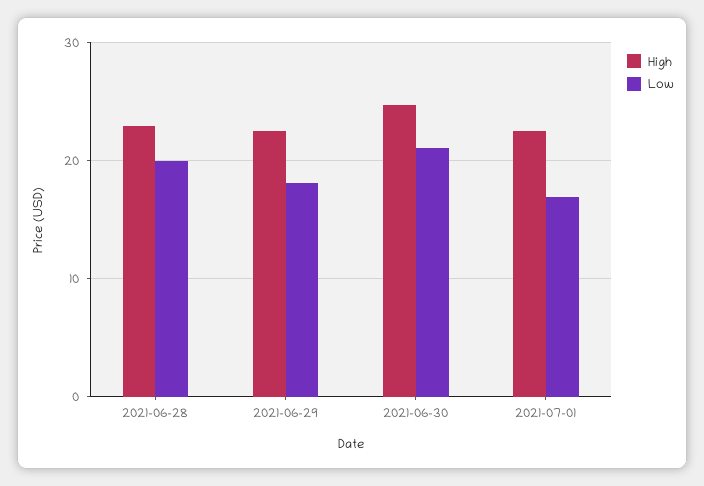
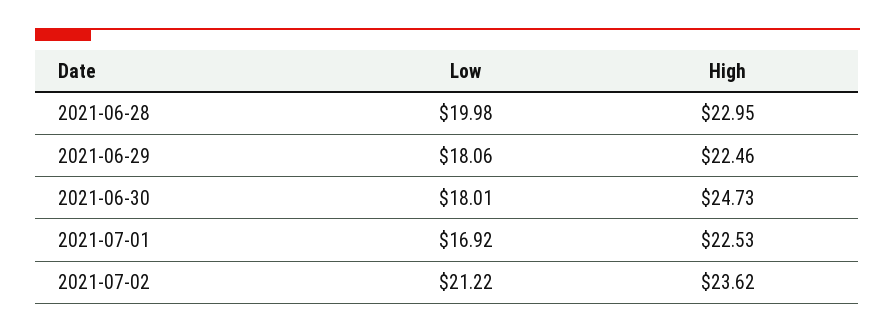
Low, 2021-06-30: 21 -> 18.01
Low, 2021-07-02: none -> 21.22
High, 2021-07-02: none -> 23.62

